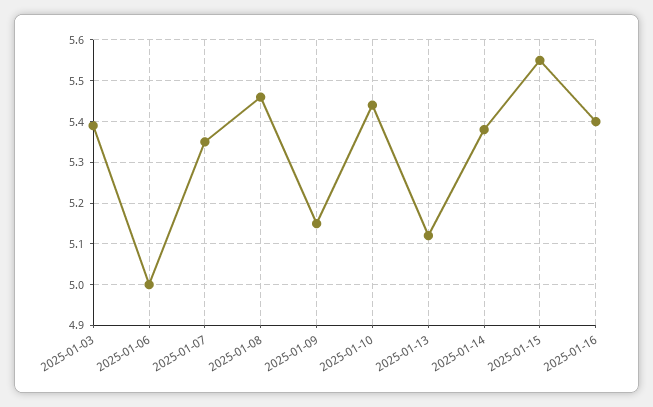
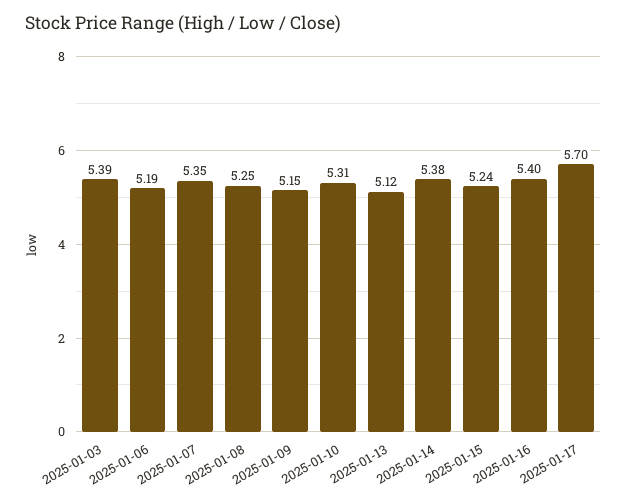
2025-01-06: 5 -> 5.19
2025-01-08: 5.45 -> 5.25
2025-01-10: 5.45 -> 5.31
2025-01-15: 5.55 -> 5.24
2025-01-17: none -> 5.7

